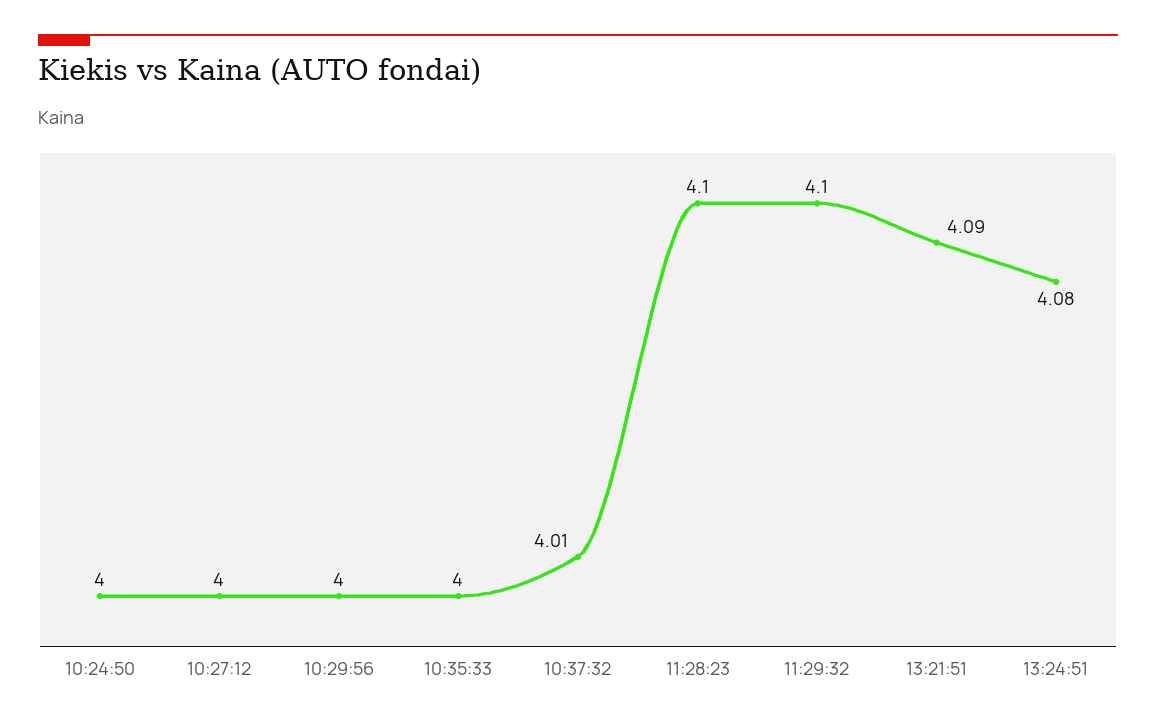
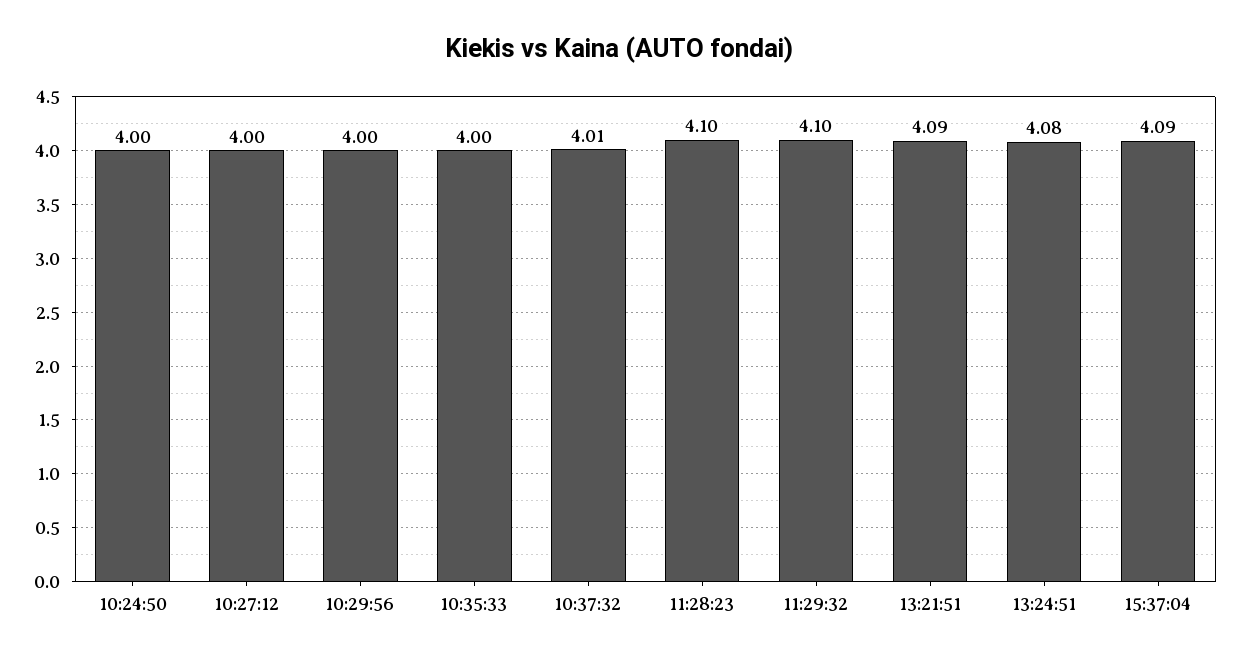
15:37:04: none -> 4.09

